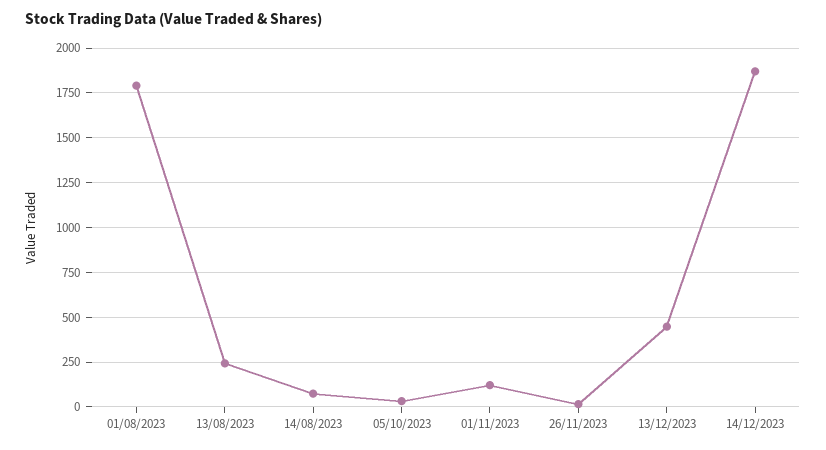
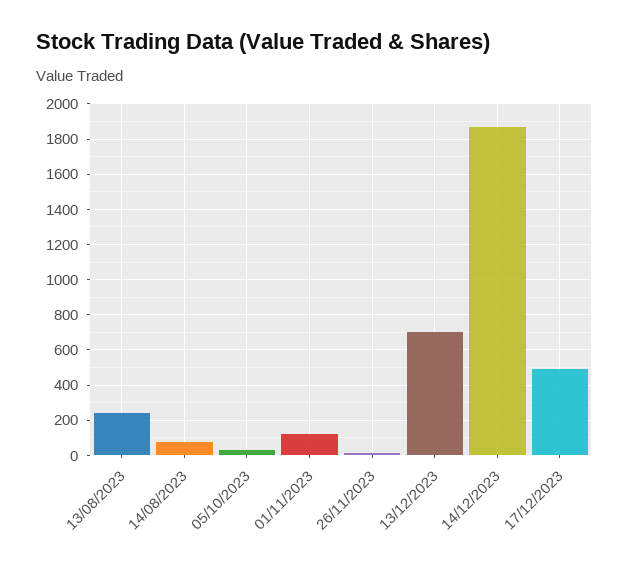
01/08/2023: 1800 -> none
13/12/2023: 450 -> 700
17/12/2023: none -> 500

